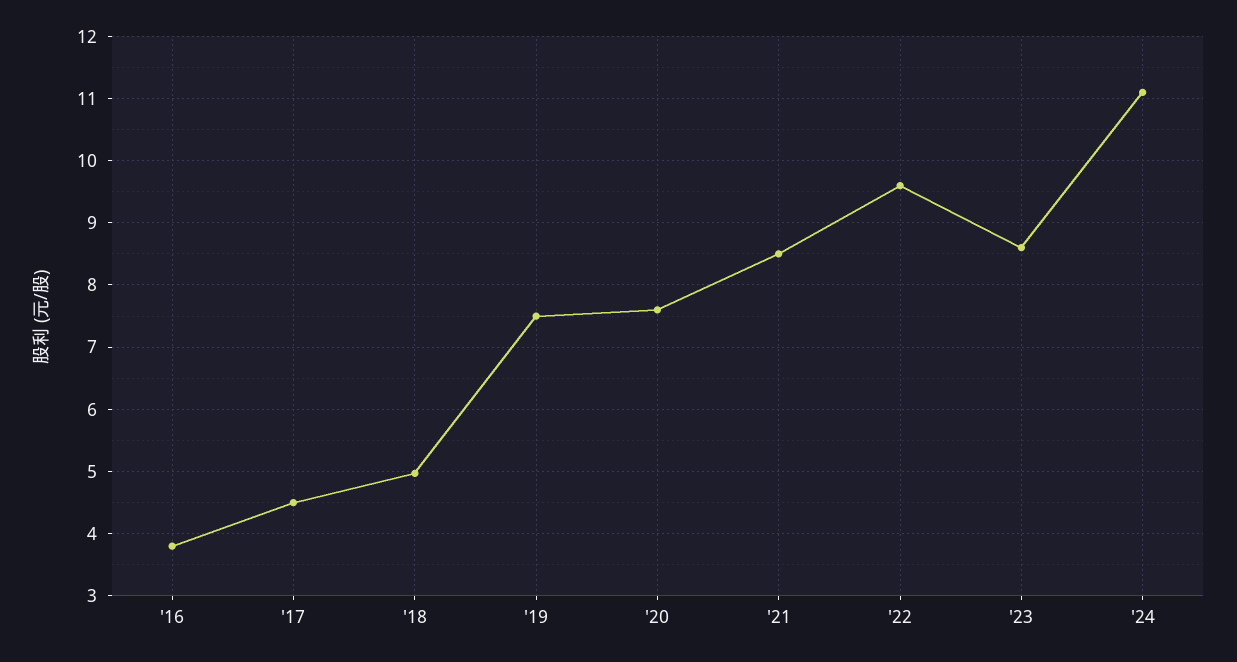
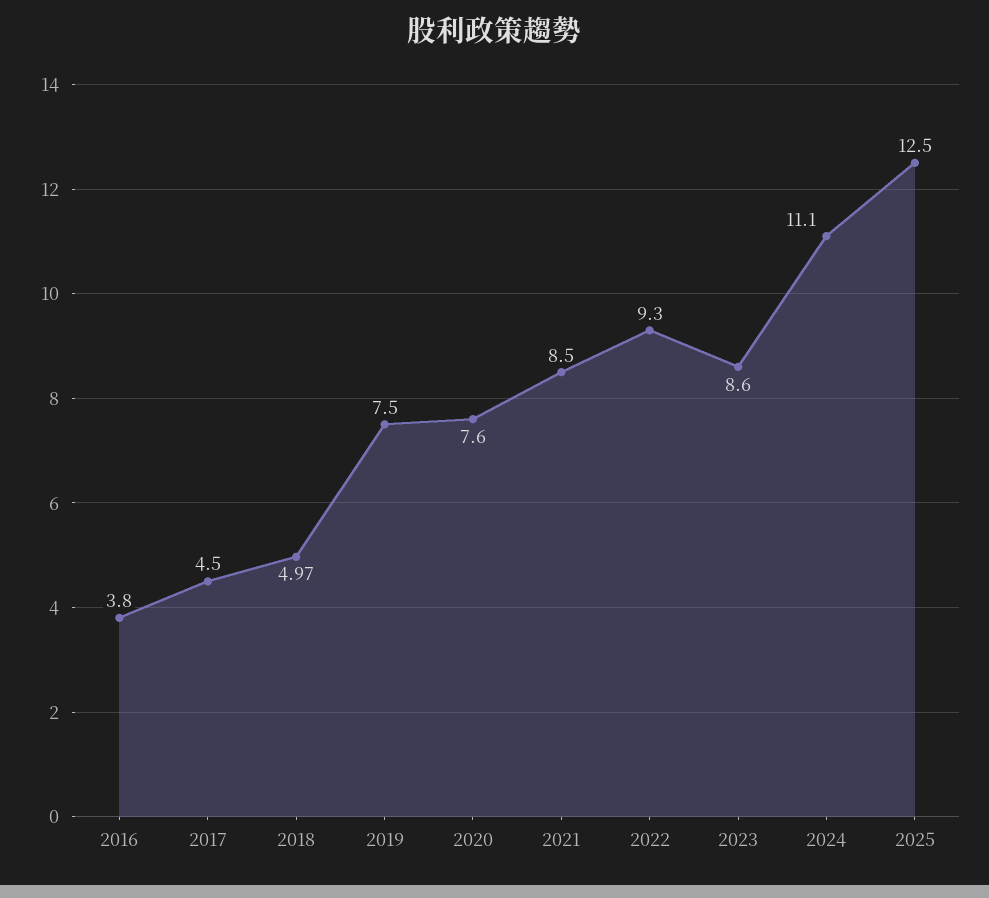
'22: 9.6 -> 9.3
2025: none -> 12.5

